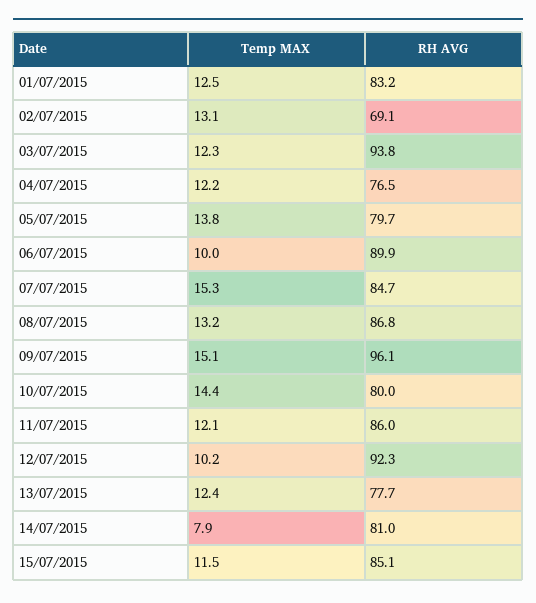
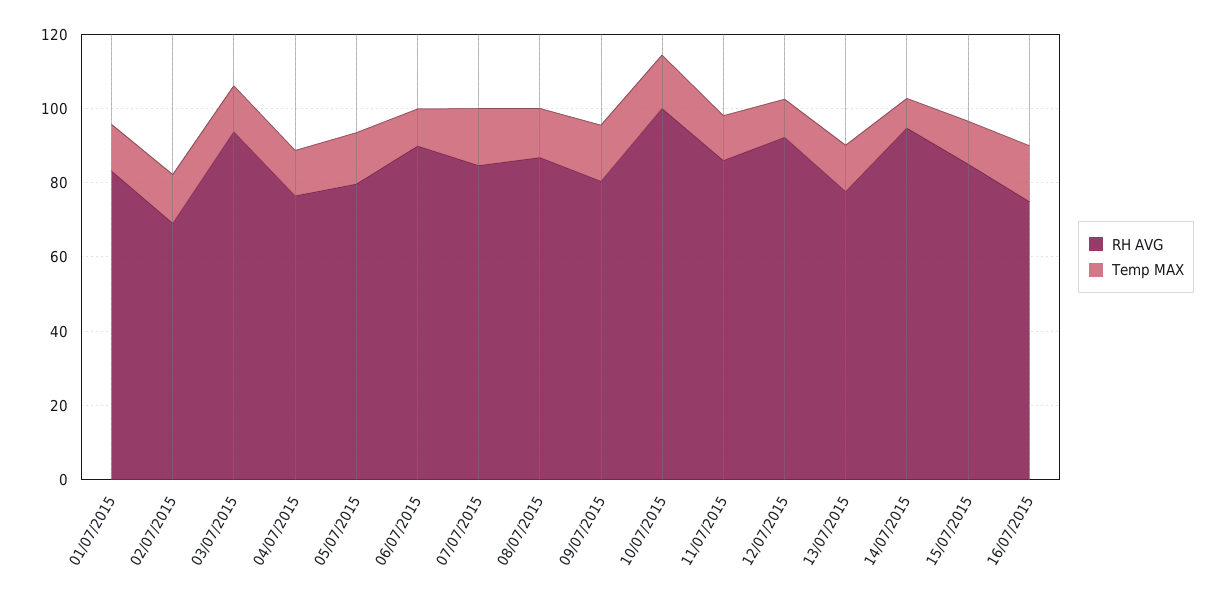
RH AVG, 09/07/2015: 96.1 -> 80
RH AVG, 10/07/2015: 80 -> 100
RH AVG, 14/07/2015: 81 -> 95
RH AVG, 16/07/2015: none -> 75
Temp MAX, 16/07/2015: none -> 15

